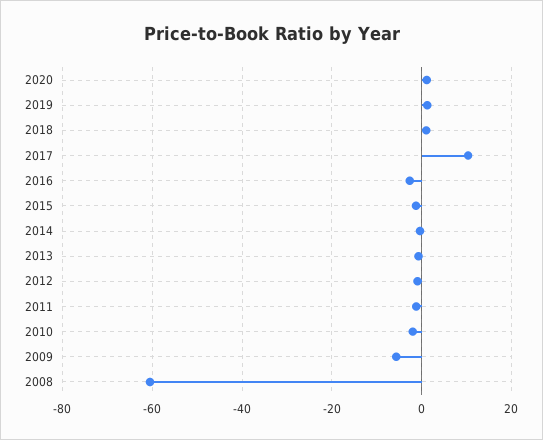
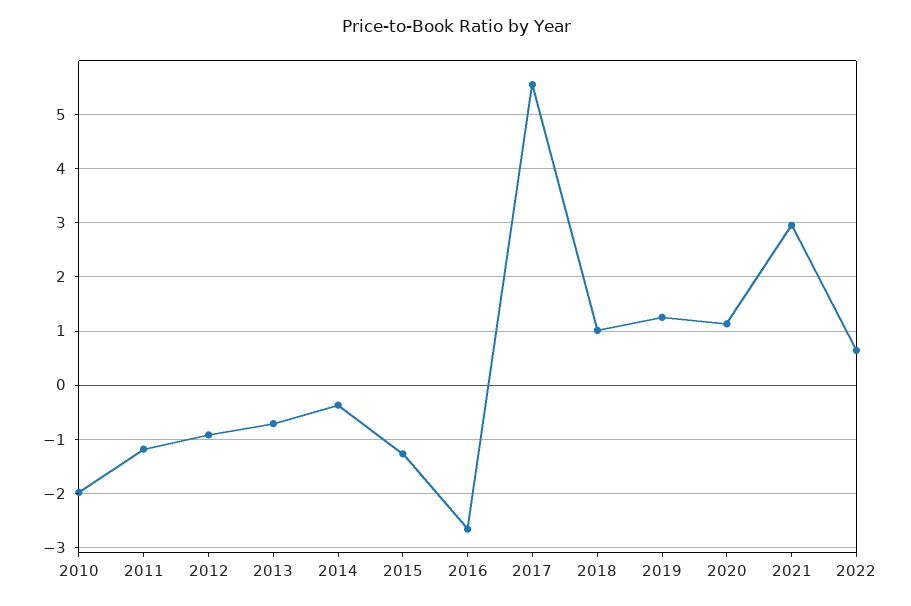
2017: 10 -> 5.6
2009: -6 -> none
2008: -60 -> none
2021: none -> 3
2022: none -> 0.6

